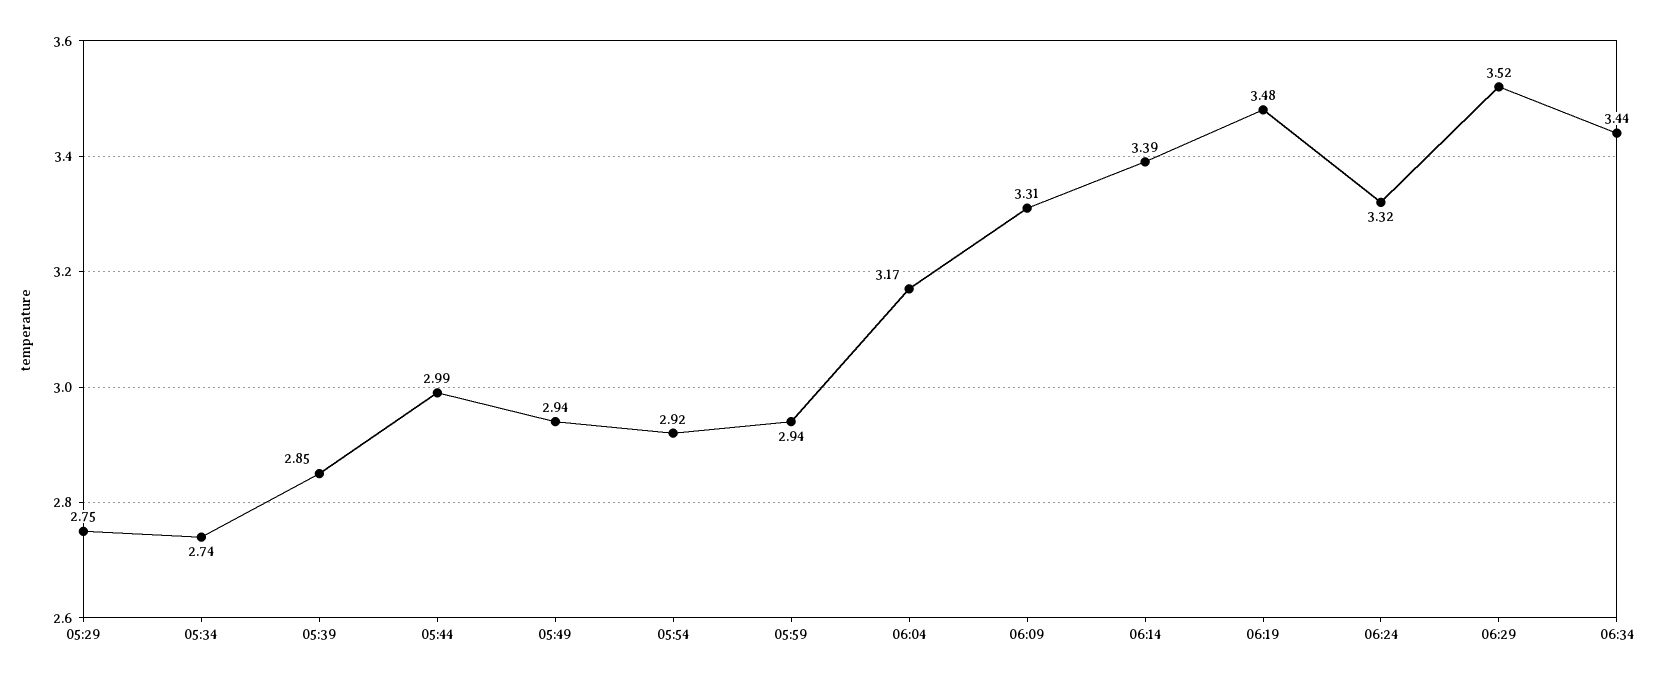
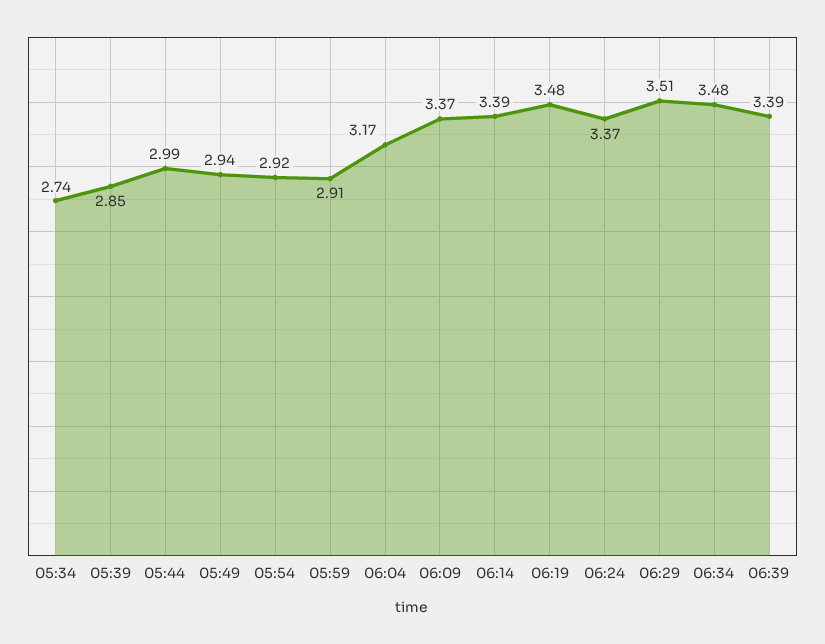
05:29: 2.75 -> none
05:59: 2.94 -> 2.91
06:09: 3.31 -> 3.37
06:24: 3.32 -> 3.37
06:29: 3.52 -> 3.51
06:34: 3.44 -> 3.48
06:39: none -> 3.39

